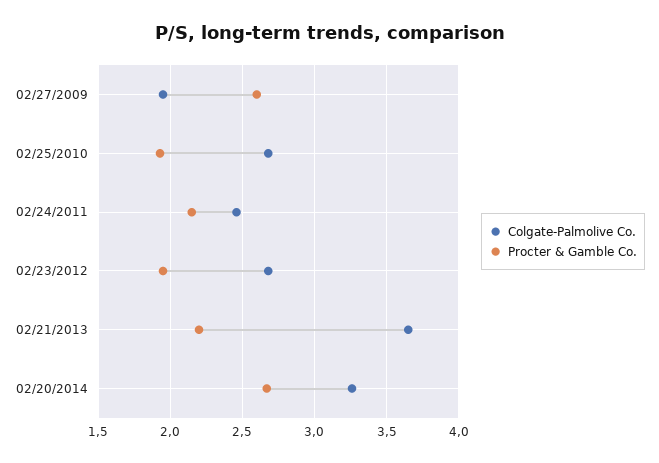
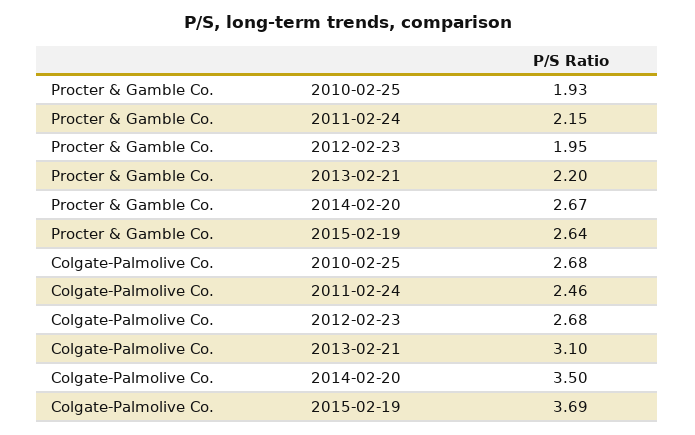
Colgate-Palmolive Co., 02/27/2009: 1.95 -> none
Procter & Gamble Co., 02/27/2009: 2.6 -> none
Colgate-Palmolive Co., 02/21/2013: 3.65 -> 3.1
Colgate-Palmolive Co., 02/20/2014: 3.25 -> 3.5
Procter & Gamble Co., 2015-02-19: none -> 2.64
Colgate-Palmolive Co., 2015-02-19: none -> 3.69

